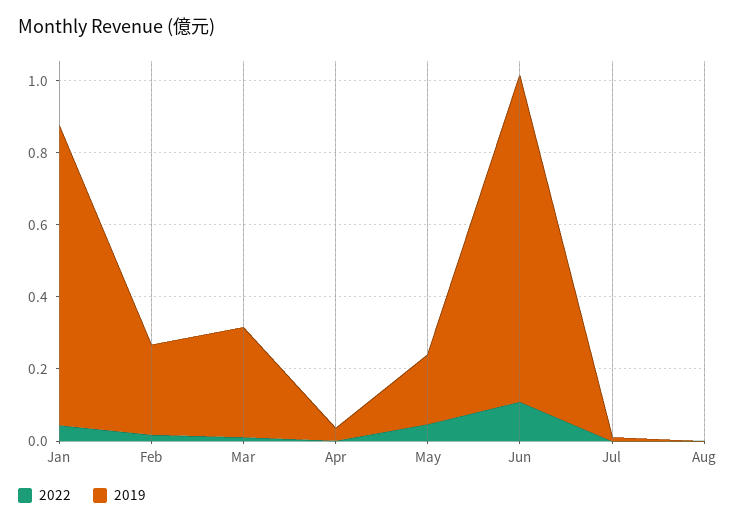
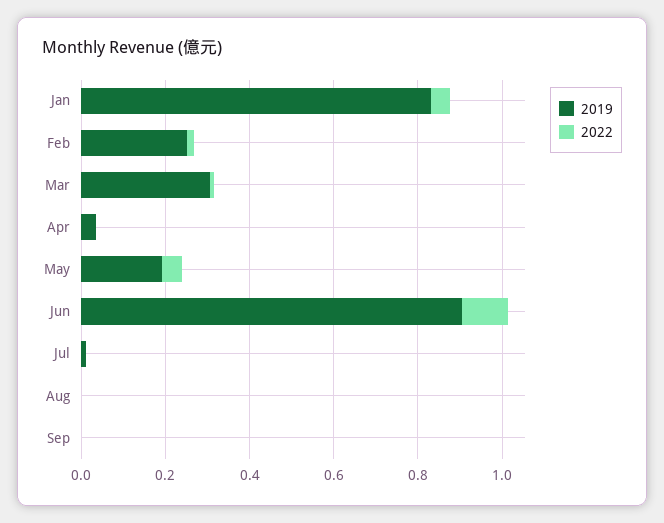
2019, Sep: none -> 0
2022, Sep: none -> 0

